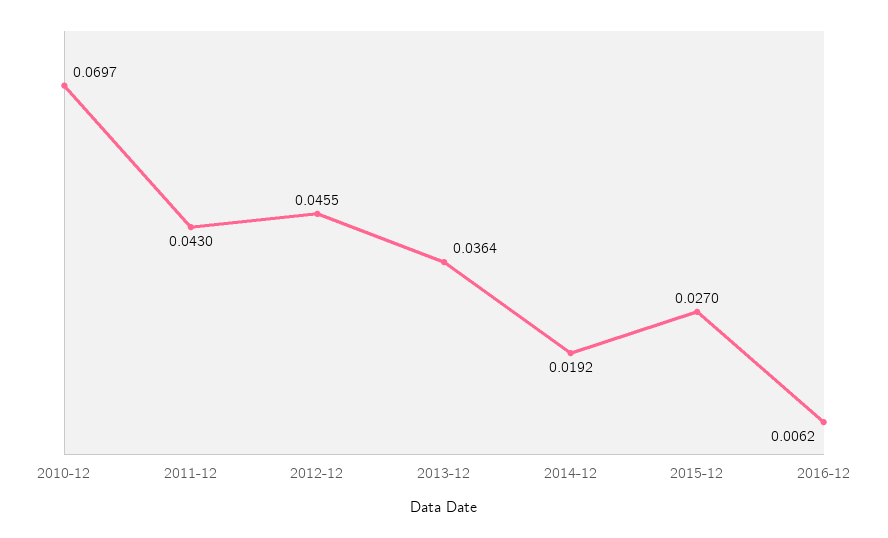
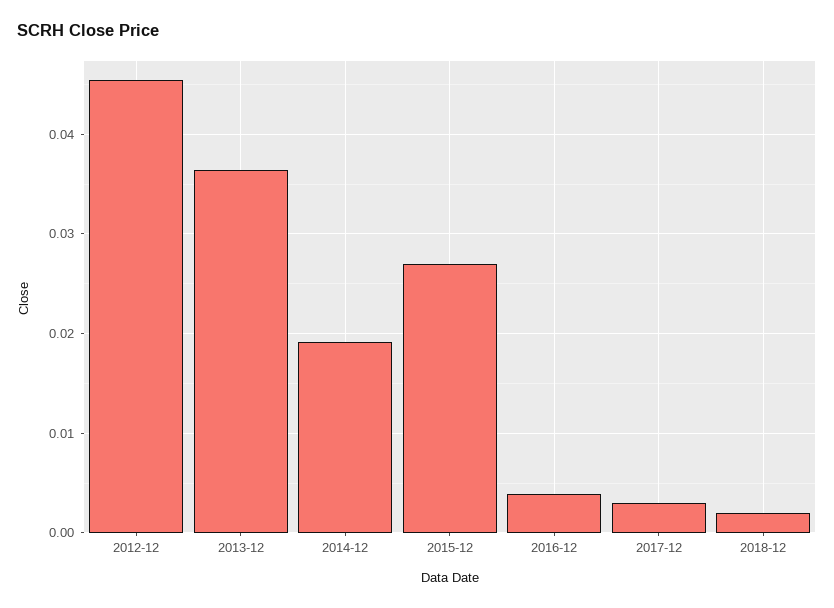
2010-12: 0.0697 -> none
2011-12: 0.043 -> none
2016-12: 0.0062 -> 0.004
2017-12: none -> 0.003
2018-12: none -> 0.002

